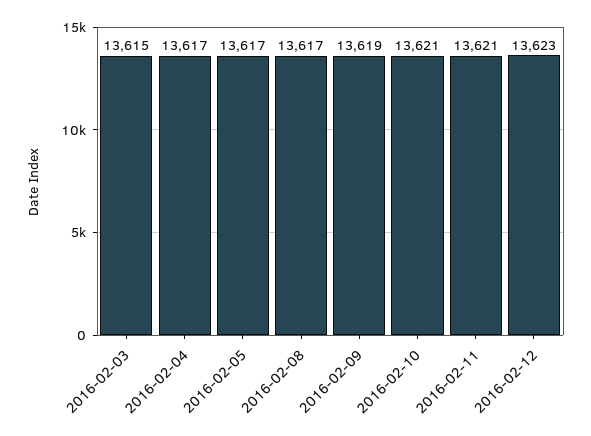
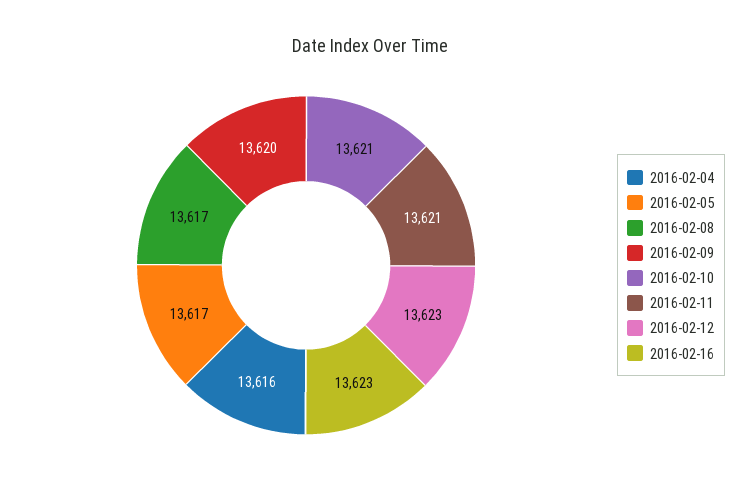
2016-02-03: 13615 -> none
2016-02-04: 13617 -> 13616
2016-02-09: 13619 -> 13620
2016-02-16: none -> 13623

